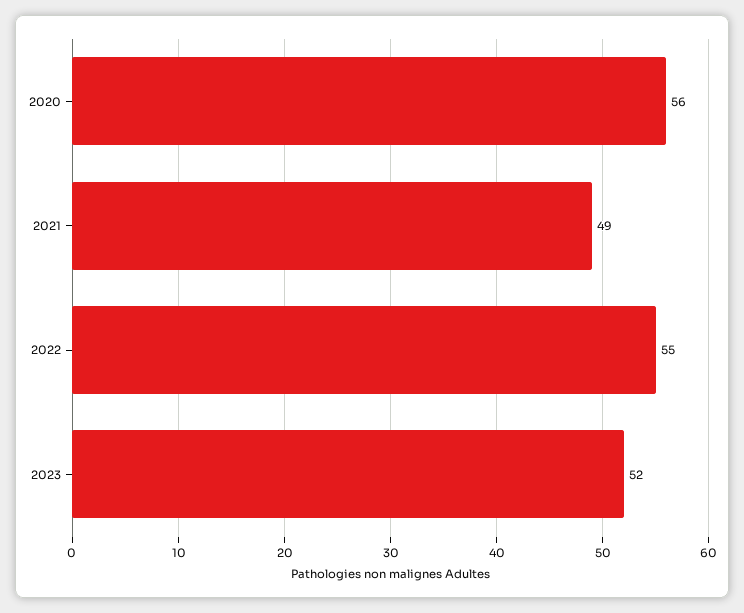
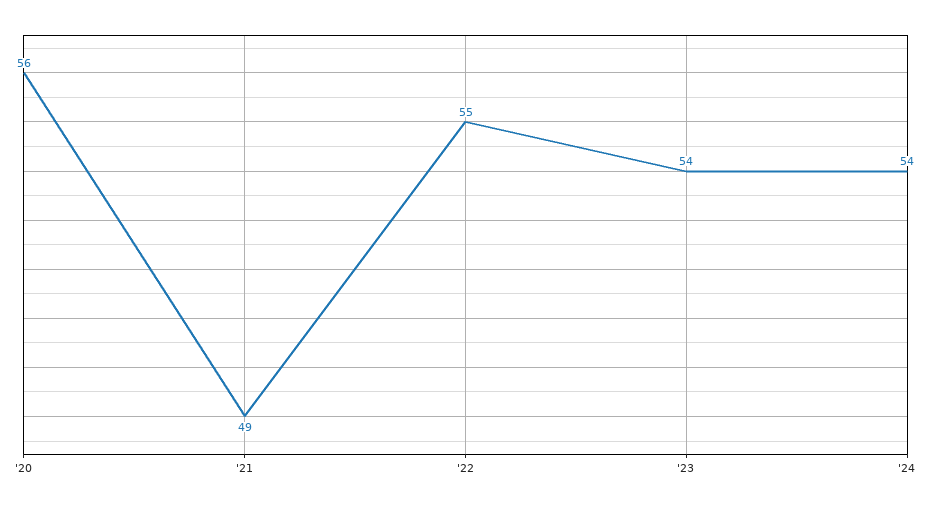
2023: 52 -> 54
'24: none -> 54

